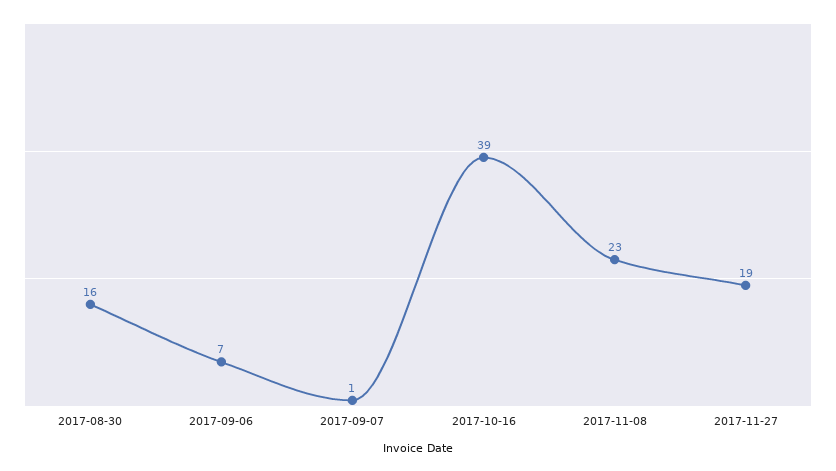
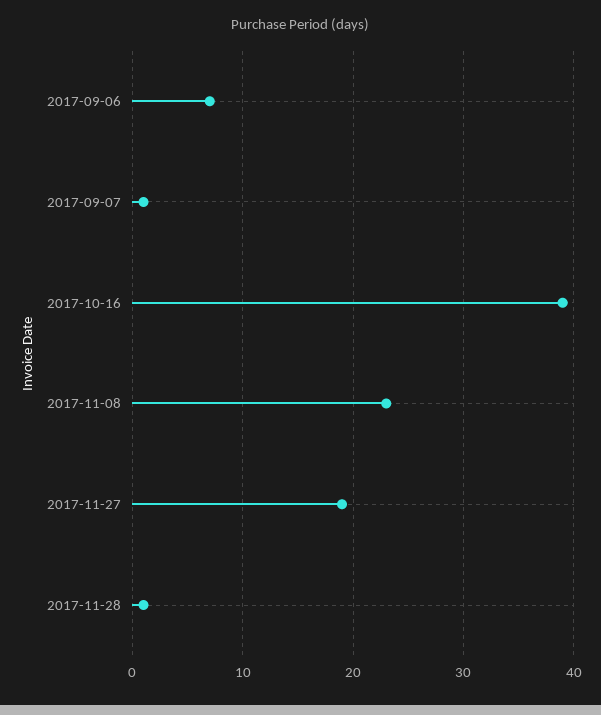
2017-08-30: 16 -> none
2017-11-28: none -> 1

